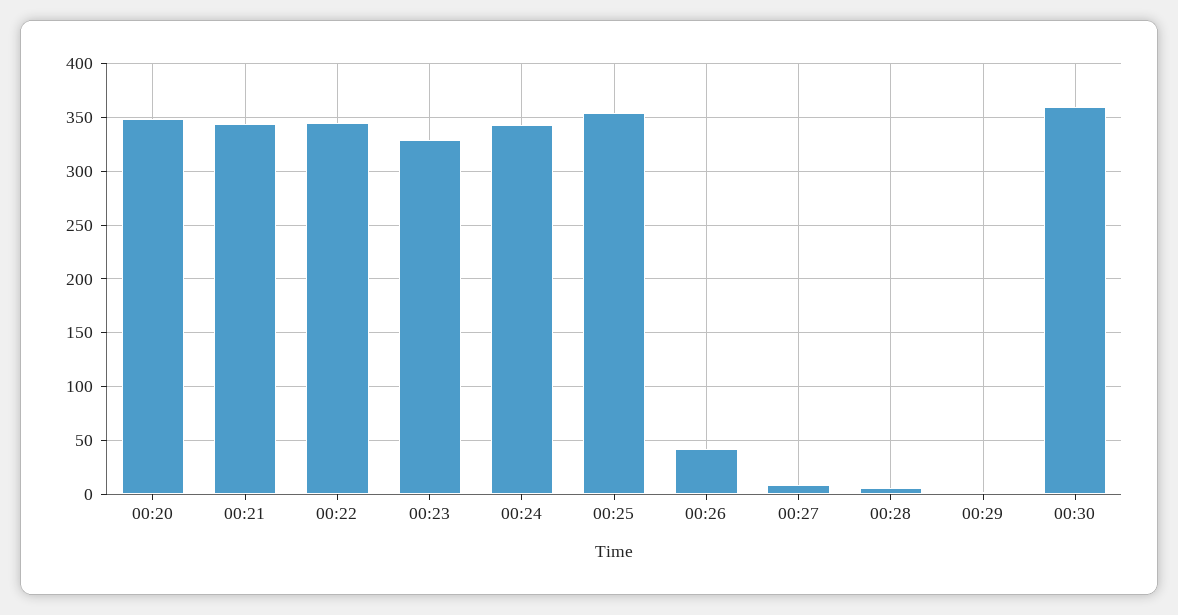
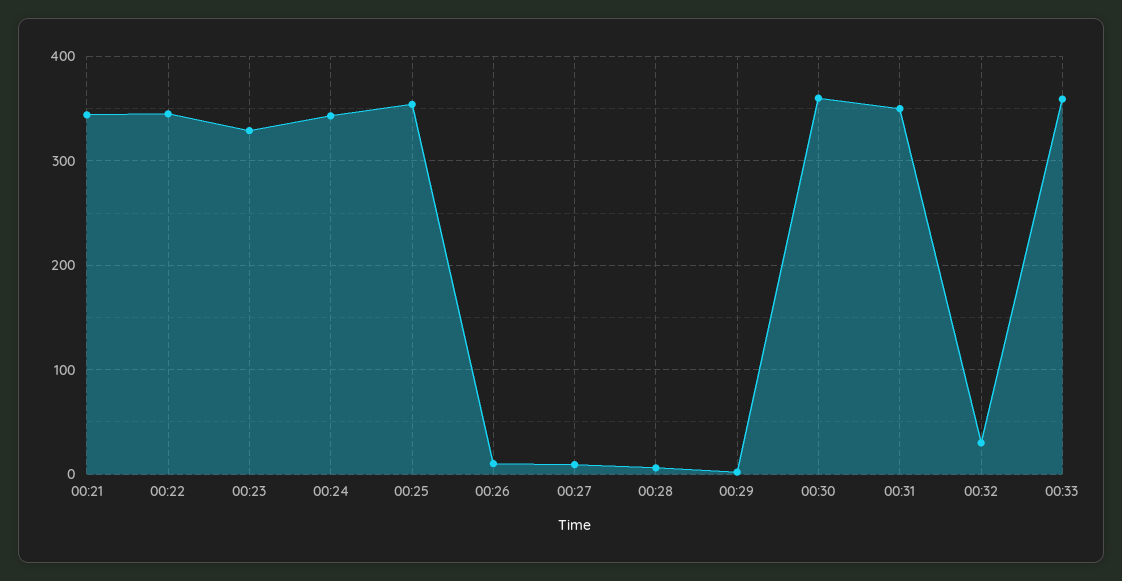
00:20: 350 -> none
00:26: 40 -> 10
00:31: none -> 350
00:32: none -> 30
00:33: none -> 360

